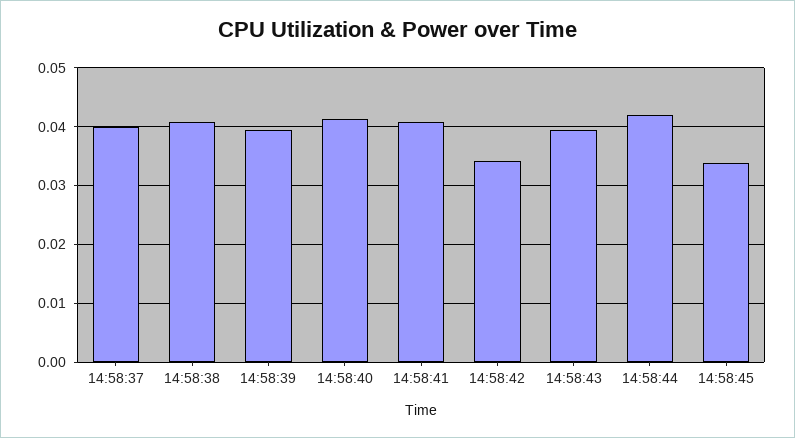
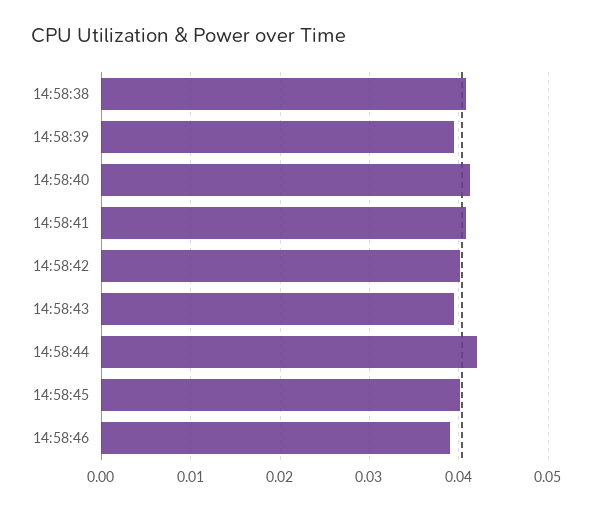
14:58:37: 0.04 -> none
14:58:42: 0.034 -> 0.04
14:58:45: 0.034 -> 0.04
14:58:46: none -> 0.039

